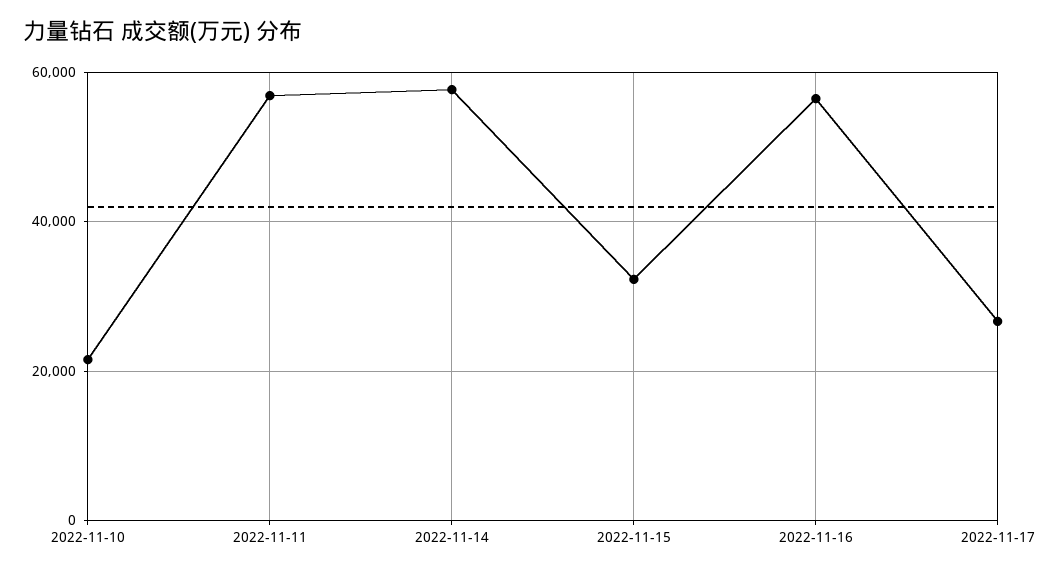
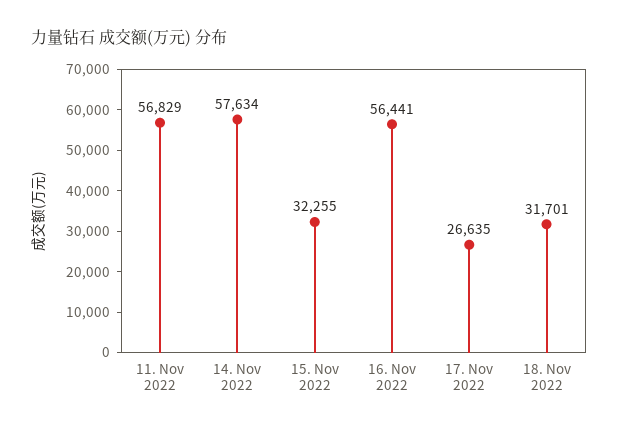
2022-11-10: 22000 -> none
18. Nov 2022: none -> 31701

